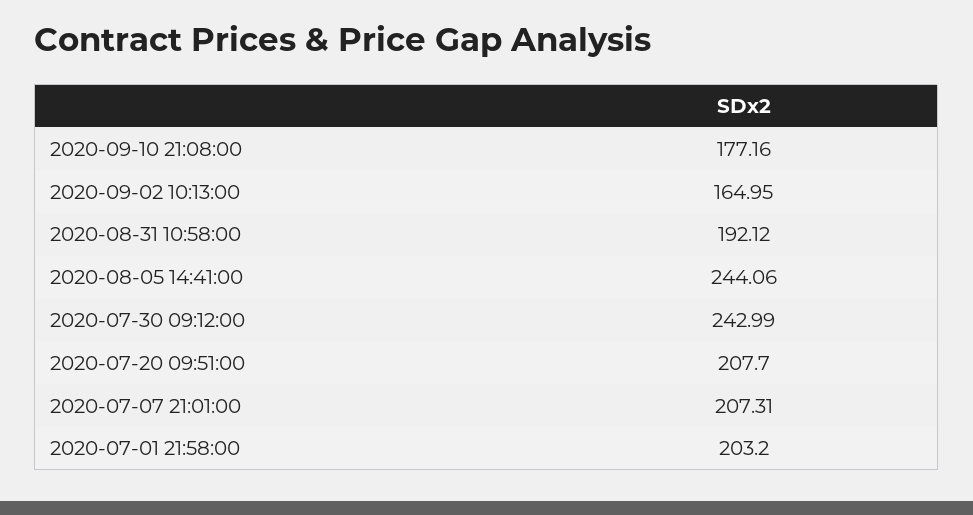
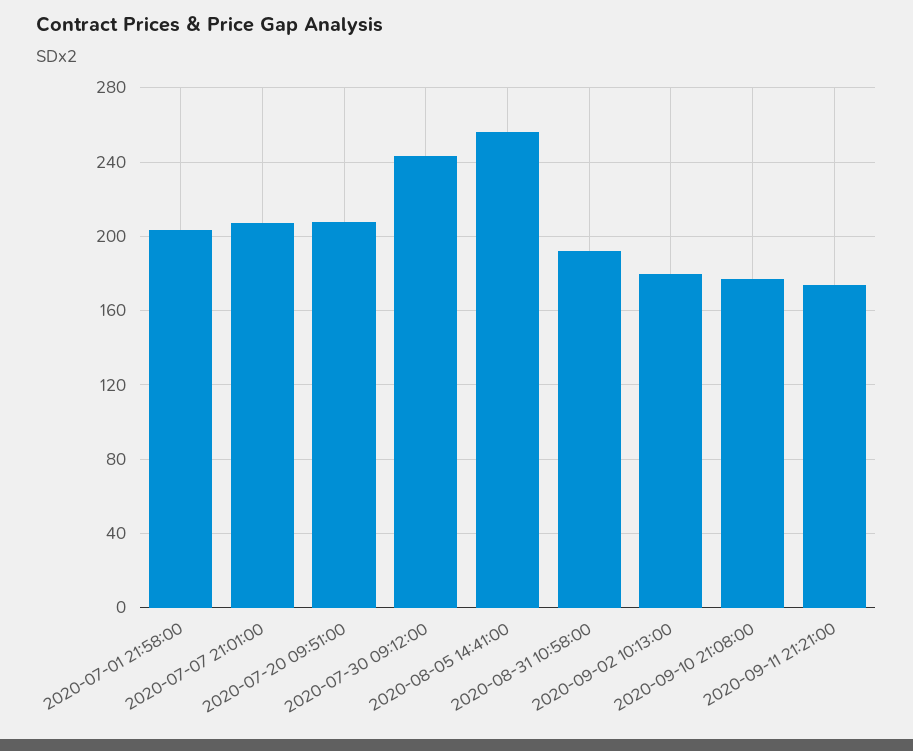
2020-09-02 10:13:00: 164.95 -> 180
2020-08-05 14:41:00: 244.06 -> 255
2020-09-11 21:21:00: none -> 175

